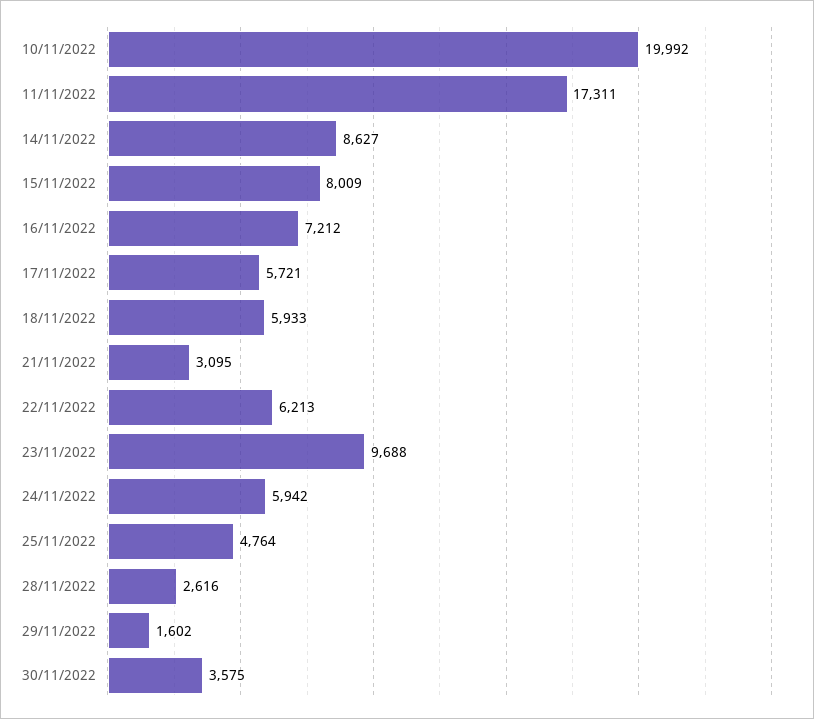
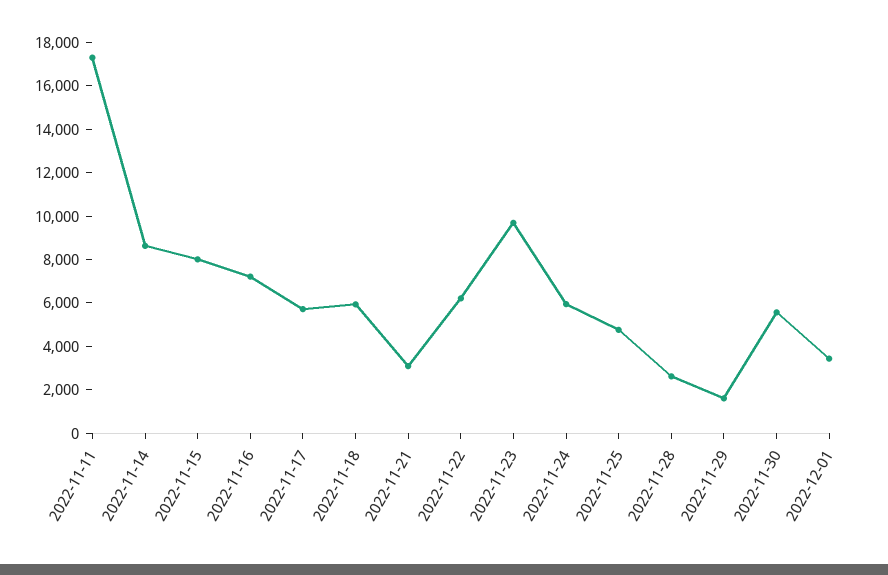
10/11/2022: 19992 -> none
30/11/2022: 3575 -> 5500
2022-12-01: none -> 3500

